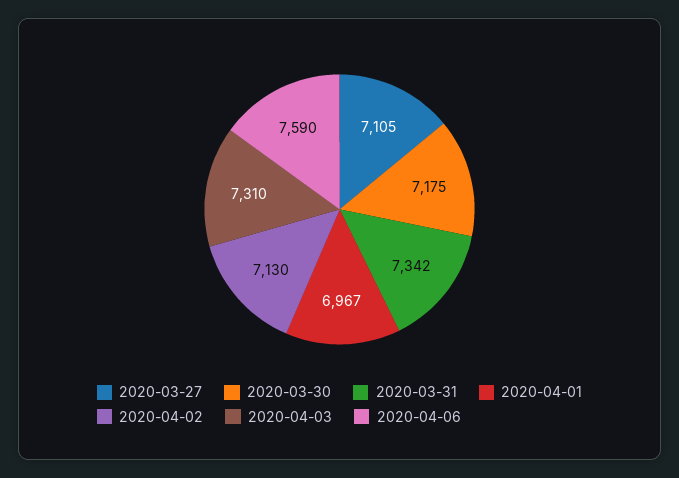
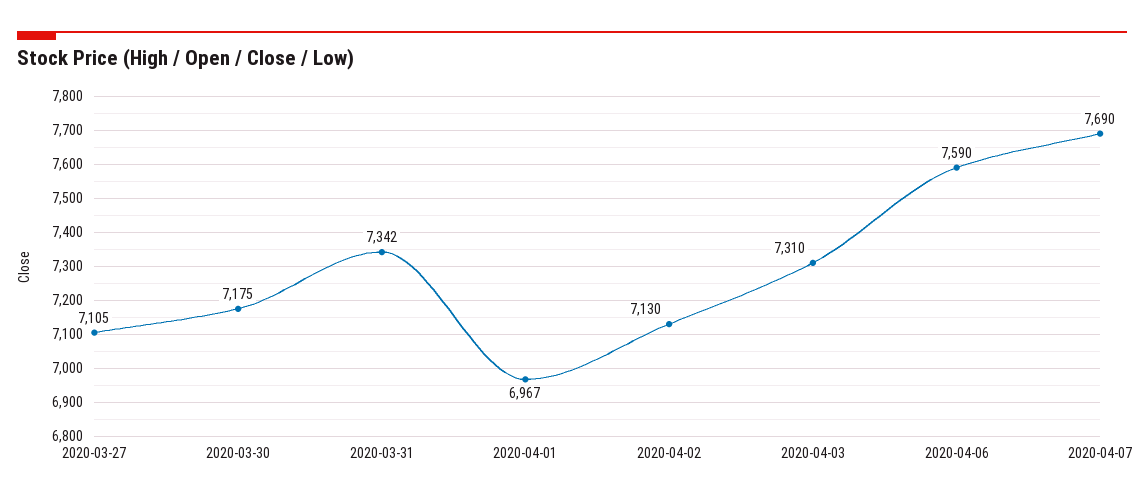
2020-04-07: none -> 7690

